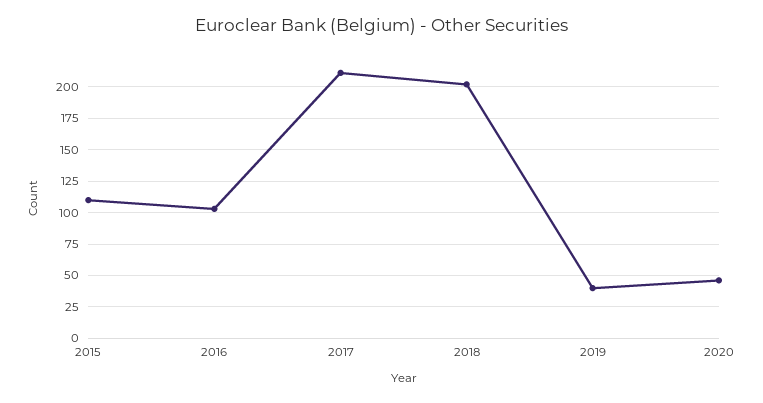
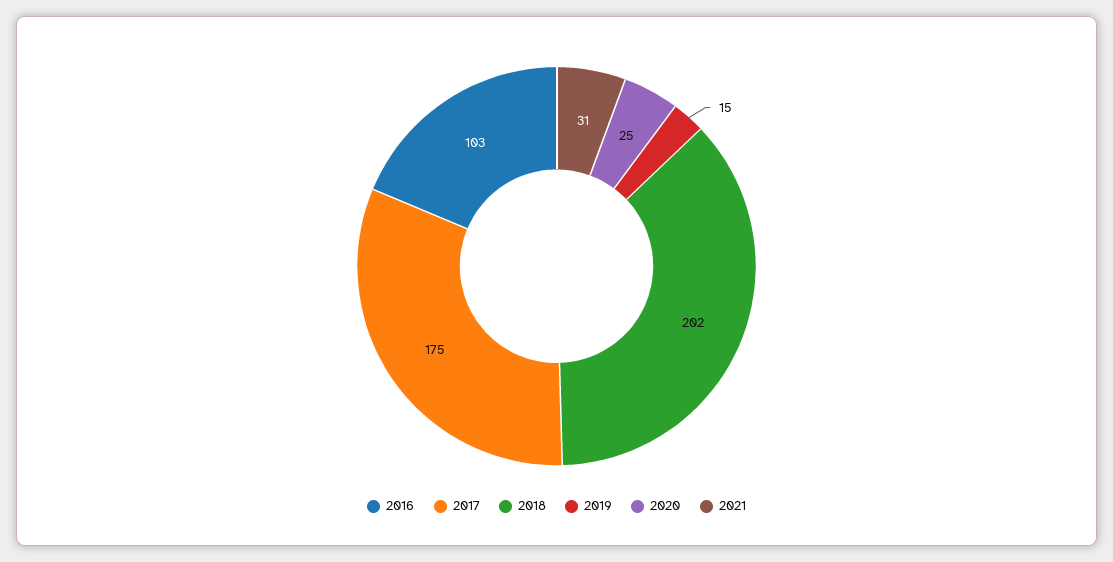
2015: 110 -> none
2017: 210 -> 175
2019: 40 -> 15
2020: 45 -> 25
2021: none -> 31

